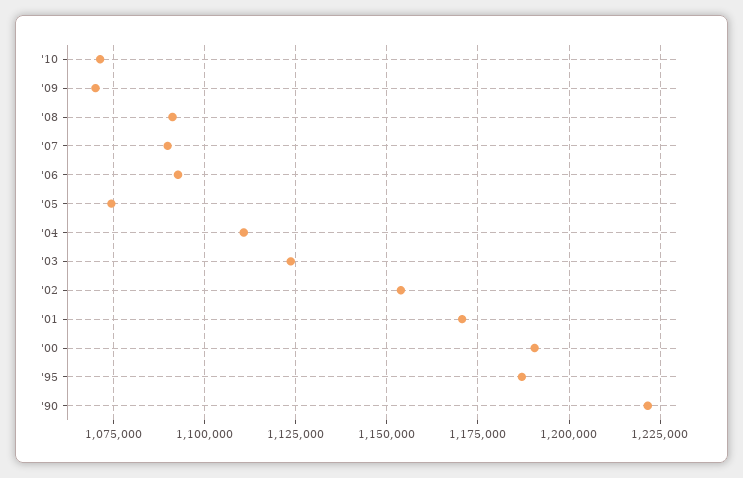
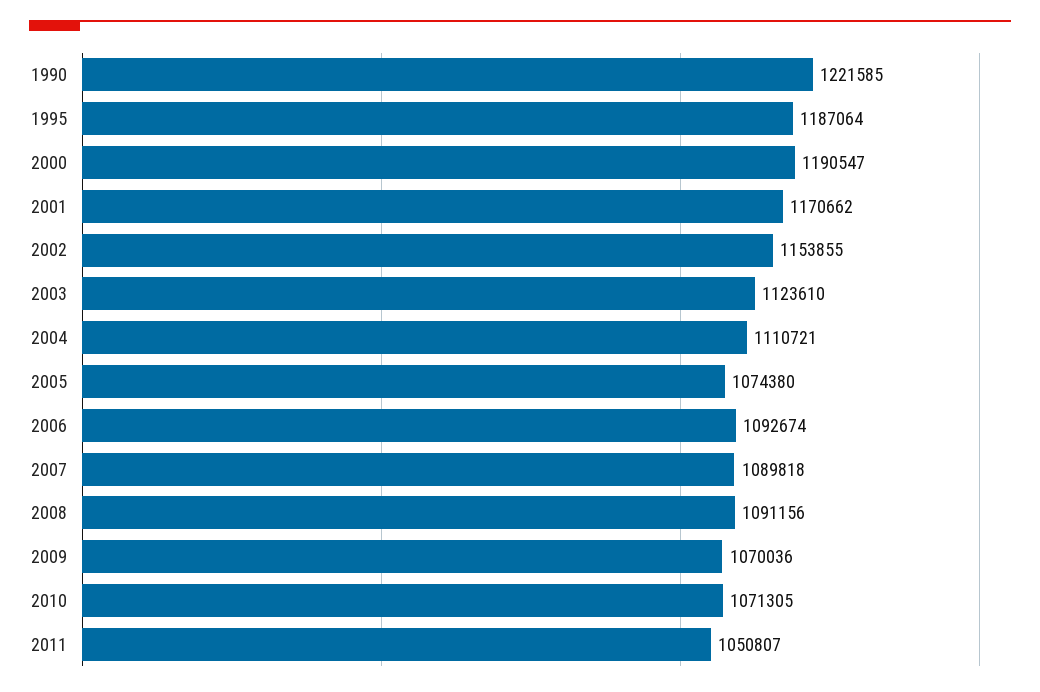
2011: none -> 1050807

